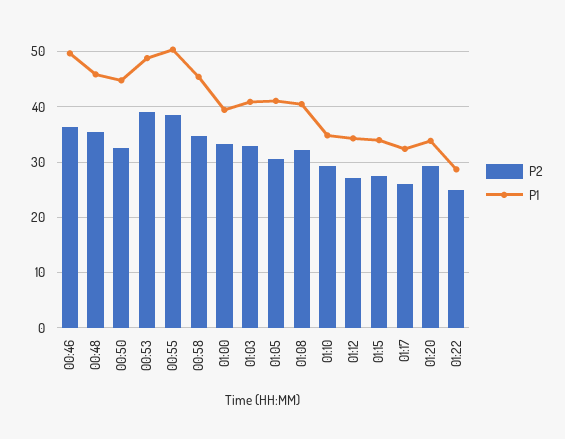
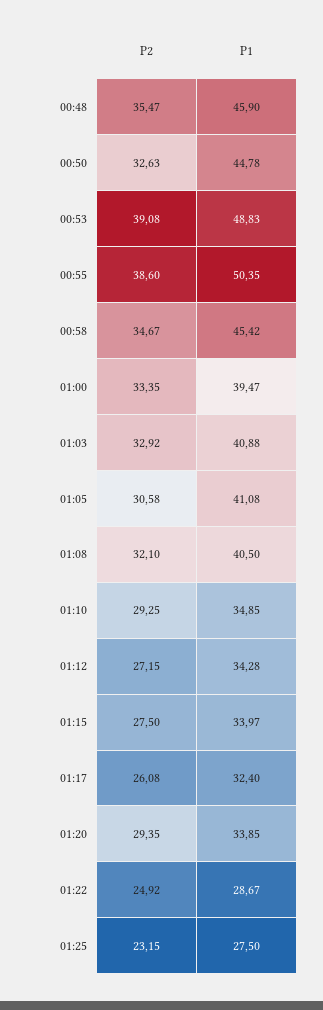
P2, 00:46: 36 -> none
P1, 00:46: 50 -> none
P2, 01:25: none -> 23.15
P1, 01:25: none -> 27.5

